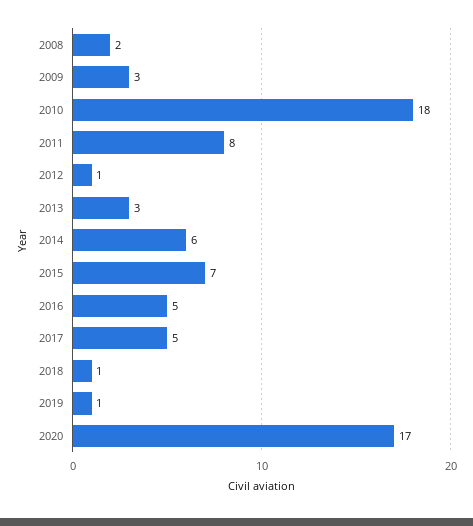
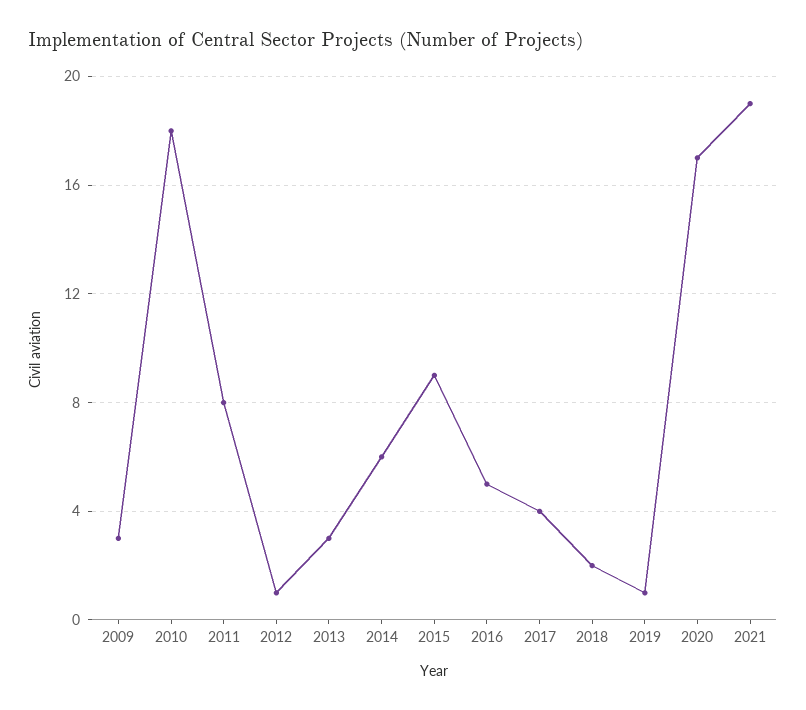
2008: 2 -> none
2015: 7 -> 9
2017: 5 -> 4
2018: 1 -> 2
2021: none -> 19

